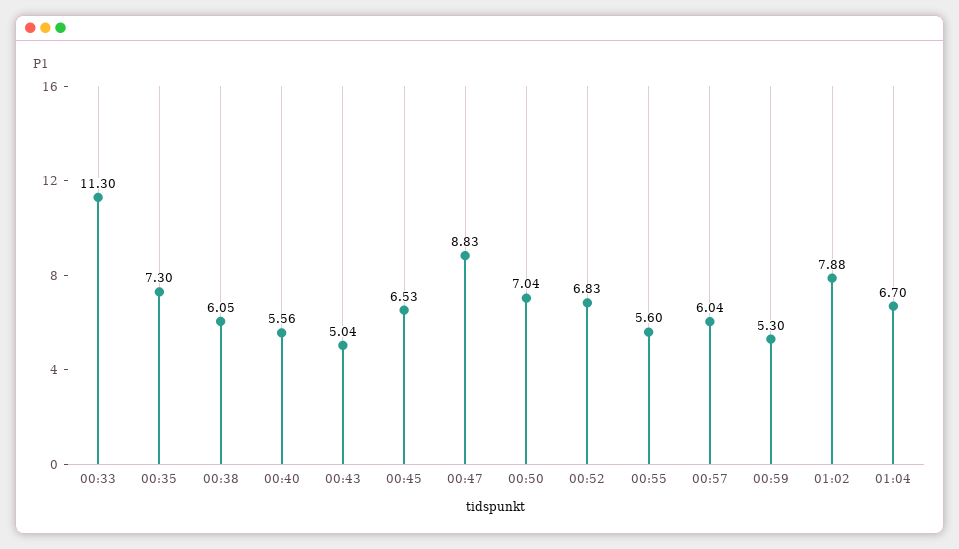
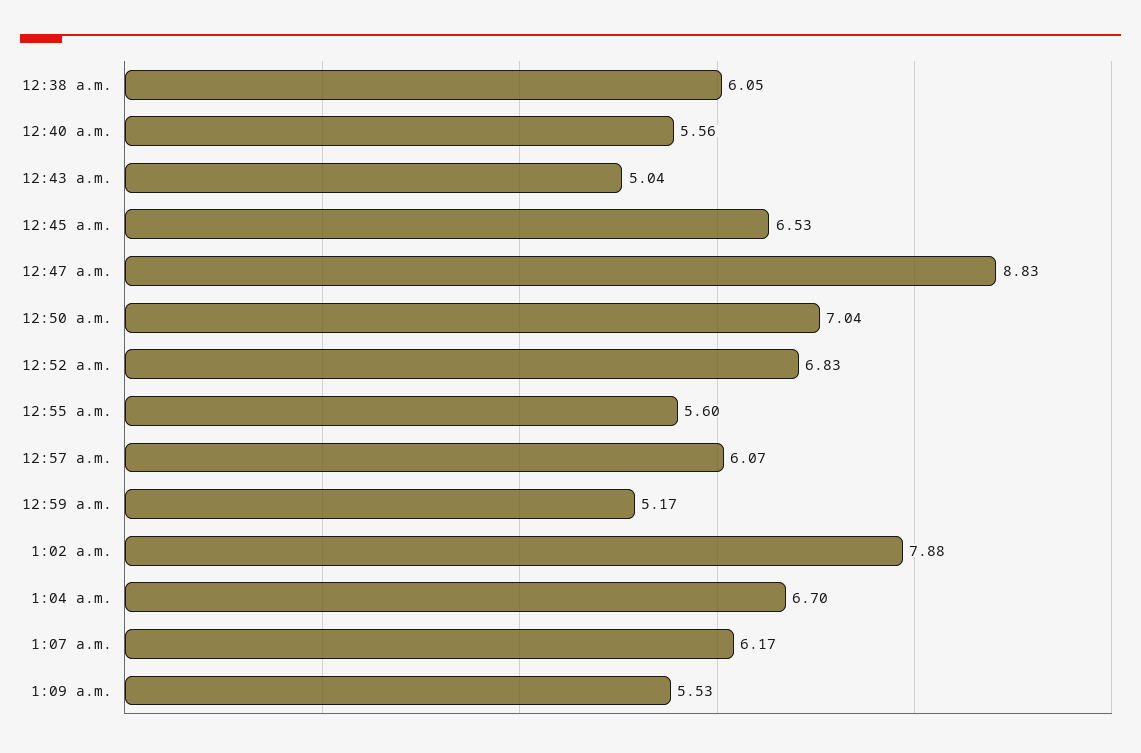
00:33: 11.3 -> none
00:35: 7.3 -> none
00:57: 6.04 -> 6.07
00:59: 5.3 -> 5.17
1:07 a.m.: none -> 6.17
1:09 a.m.: none -> 5.53

